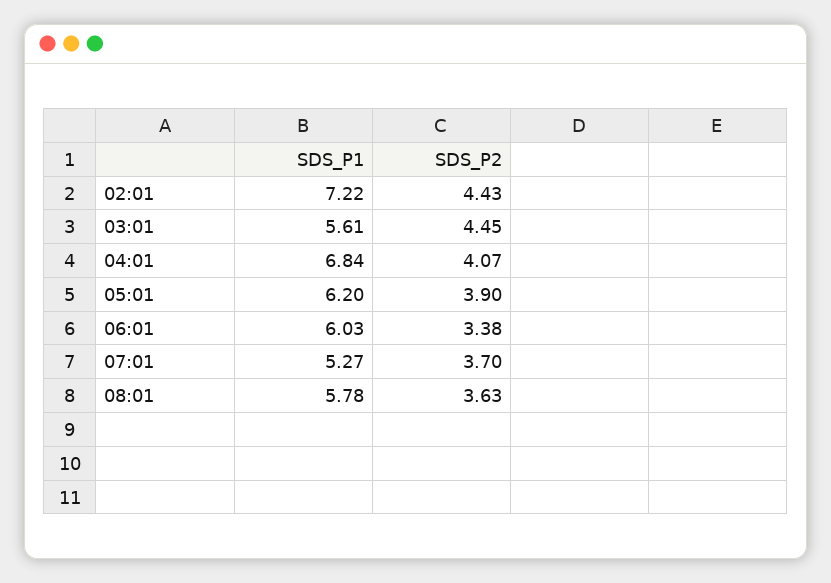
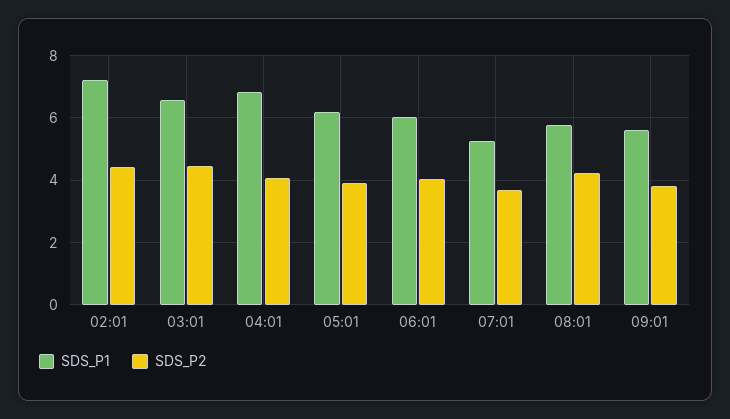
SDS_P1, 03:01: 5.61 -> 6.6
SDS_P2, 06:01: 3.38 -> 4
SDS_P2, 08:01: 3.63 -> 4.2
SDS_P1, 09:01: none -> 5.6
SDS_P2, 09:01: none -> 3.8

